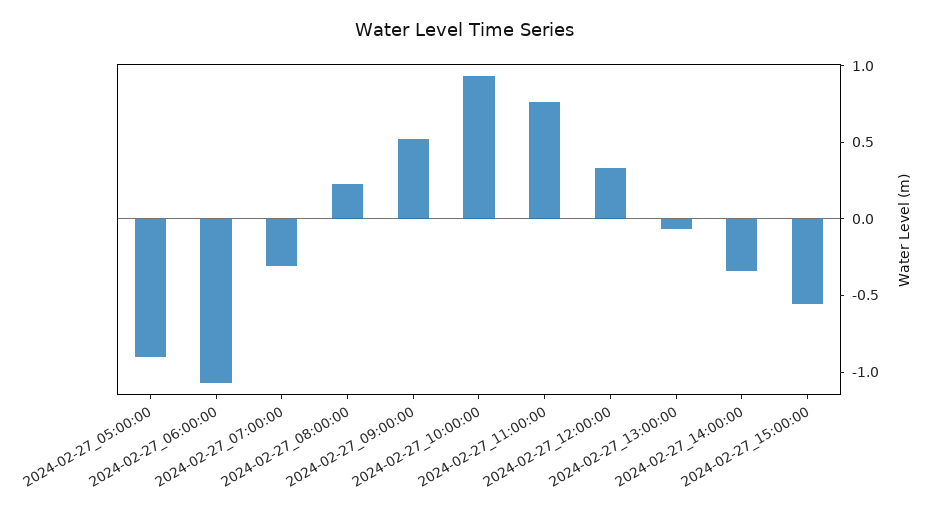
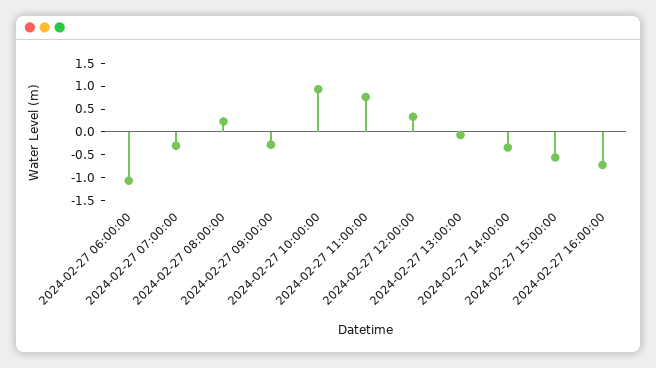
2024-02-27_05:00:00: -0.9 -> none
2024-02-27_09:00:00: 0.5 -> -0.25
2024-02-27 16:00:00: none -> -0.75

